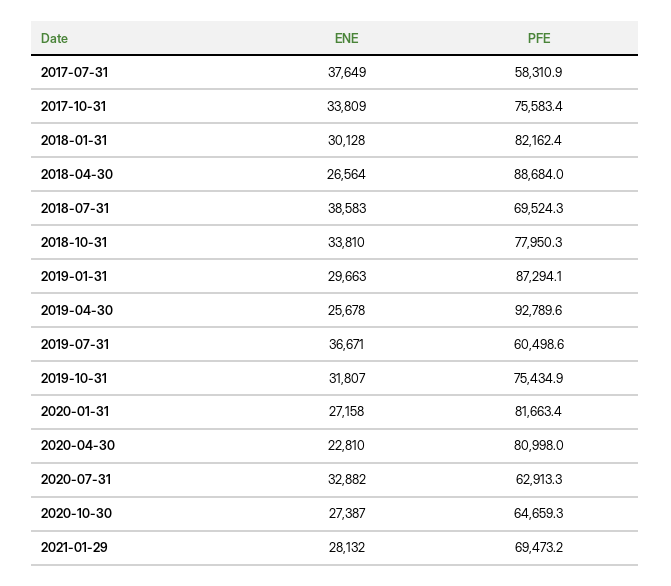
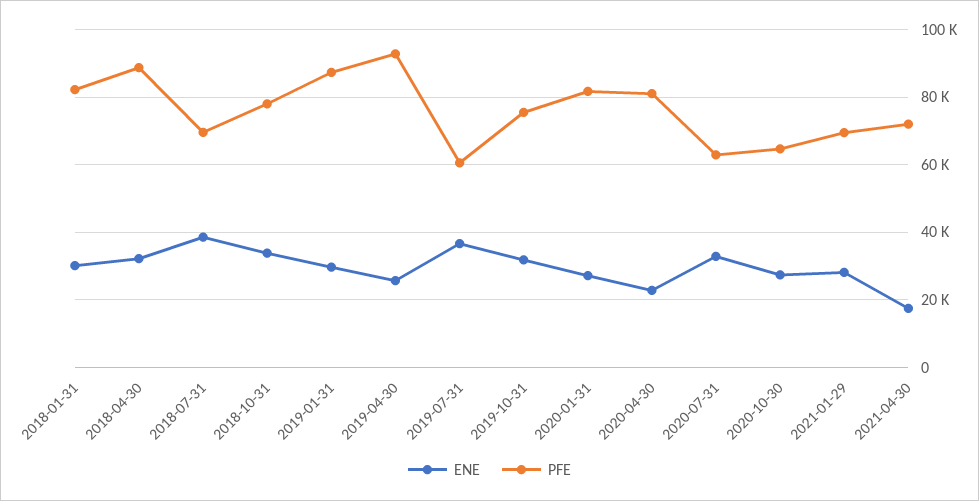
ENE, 2017-07-31: 37649 -> none
PFE, 2017-07-31: 58310.9 -> none
ENE, 2017-10-31: 33809 -> none
PFE, 2017-10-31: 75583.4 -> none
ENE, 2018-04-30: 26564 -> 32000
ENE, 2021-04-30: none -> 18000
PFE, 2021-04-30: none -> 72000

